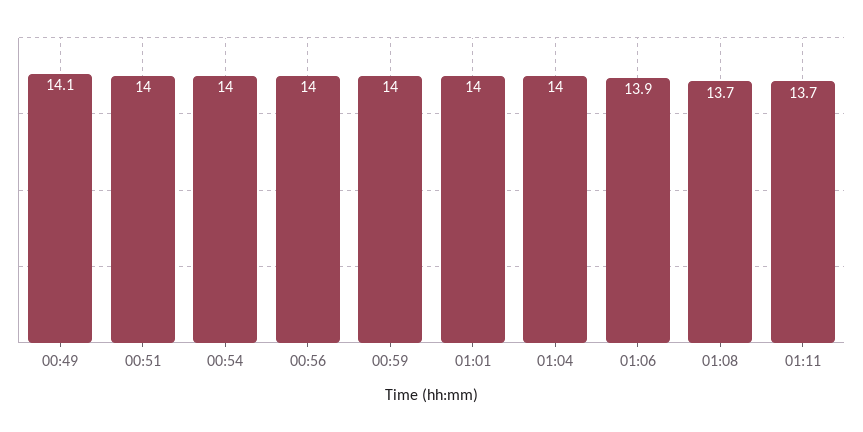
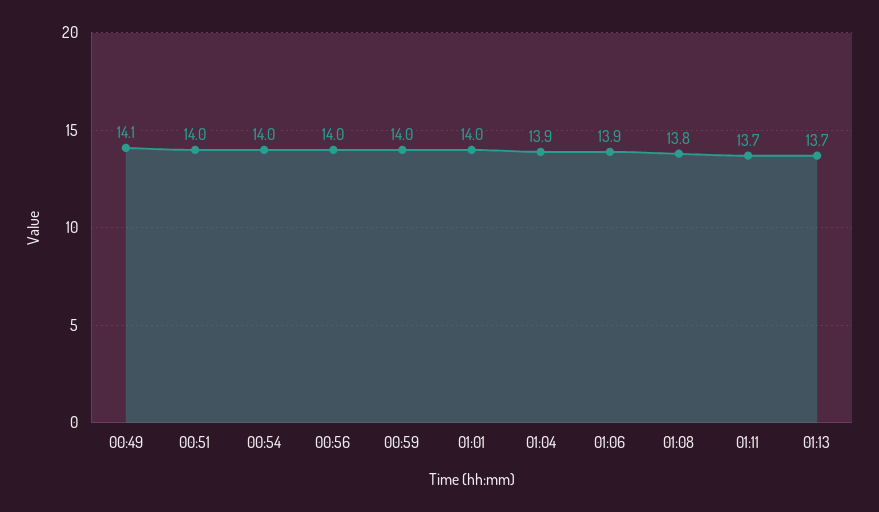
01:04: 14 -> 13.9
01:08: 13.7 -> 13.8
01:13: none -> 13.7

